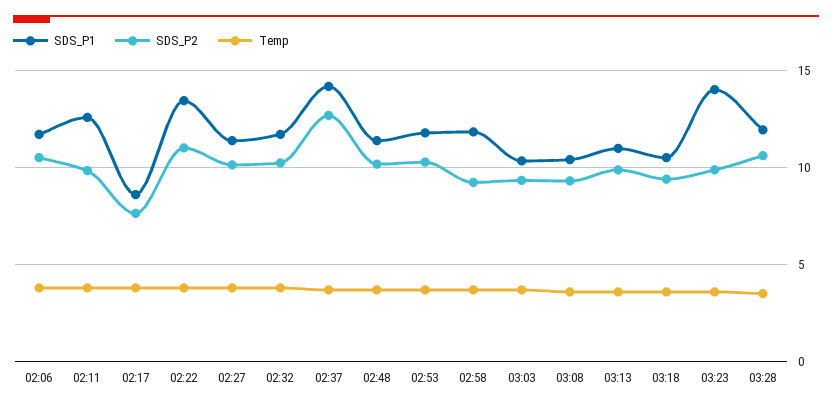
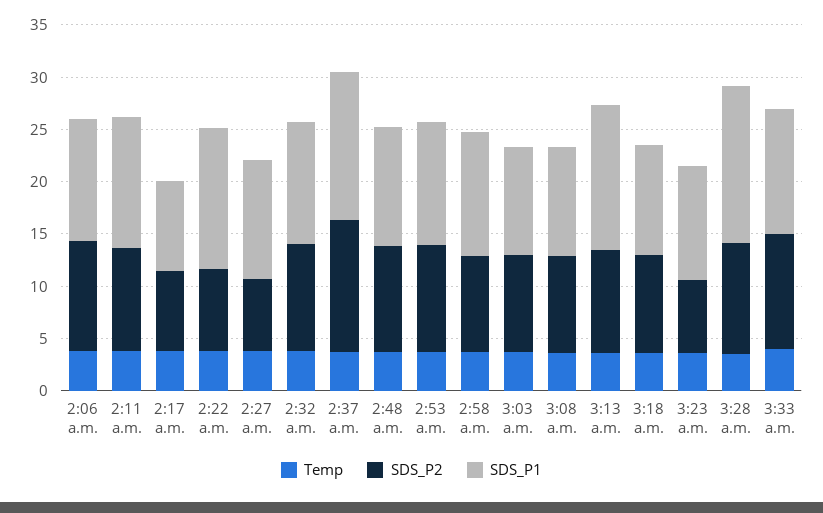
SDS_P2, 02:22: 11 -> 8
SDS_P2, 02:27: 10 -> 7
SDS_P1, 03:13: 11 -> 14
SDS_P1, 03:23: 14 -> 11
SDS_P2, 03:23: 10 -> 7
SDS_P1, 03:28: 12 -> 15
Temp, 3:33 a.m.: none -> 4
SDS_P2, 3:33 a.m.: none -> 11
SDS_P1, 3:33 a.m.: none -> 12

